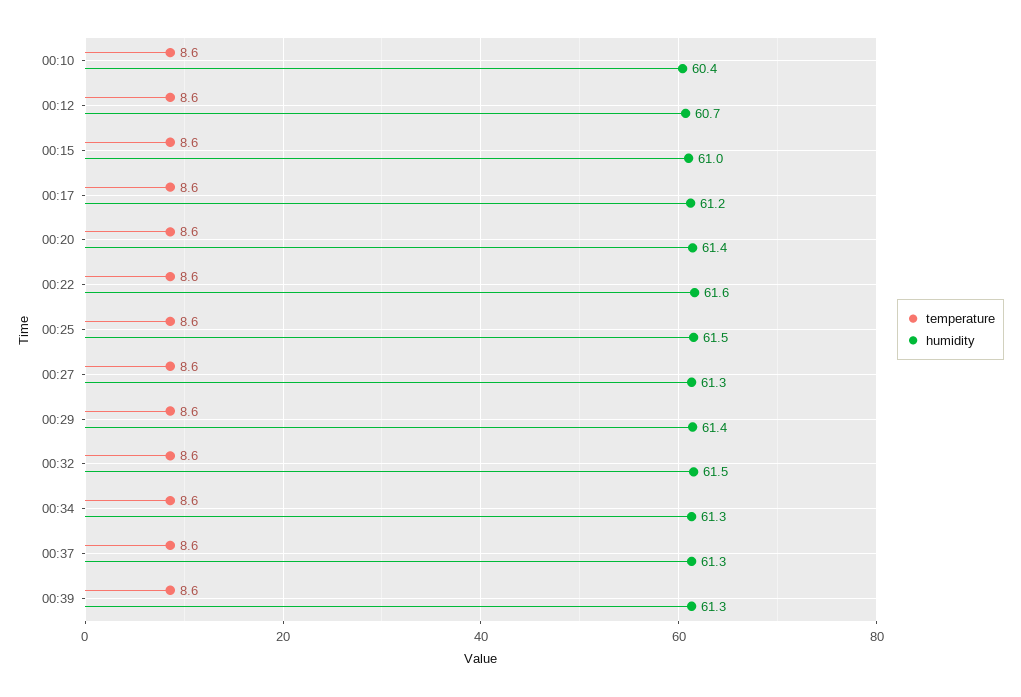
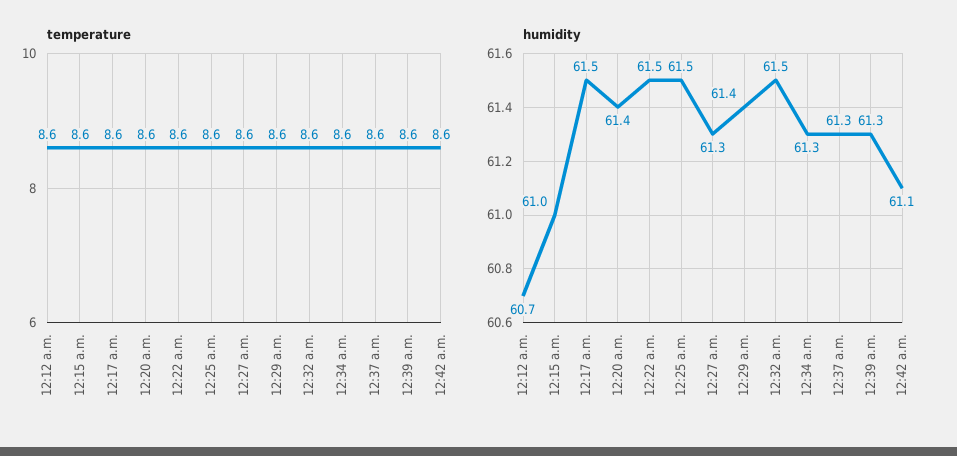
temperature, 00:10: 8.6 -> none
humidity, 00:10: 60.4 -> none
humidity, 00:17: 61.2 -> 61.5
humidity, 00:22: 61.6 -> 61.5
temperature, 12:42 a.m.: none -> 8.6
humidity, 12:42 a.m.: none -> 61.1

